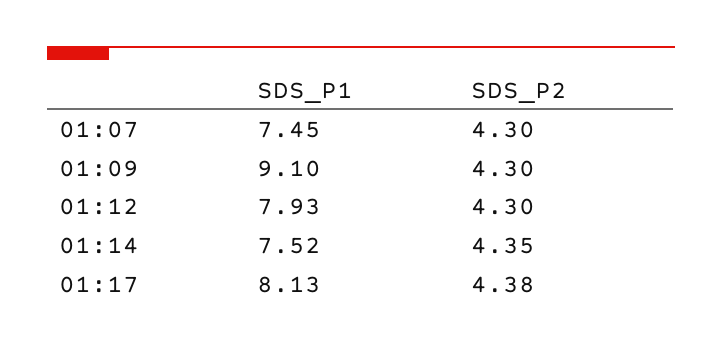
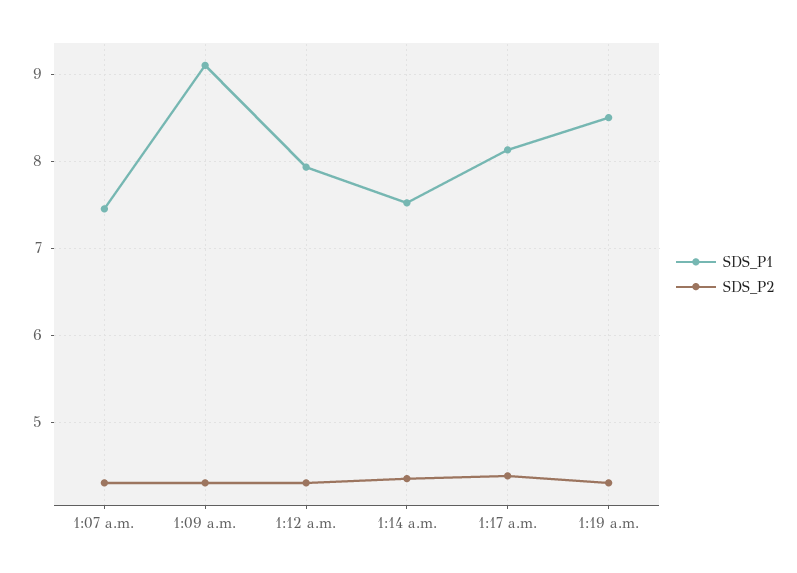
SDS_P1, 1:19 a.m.: none -> 8.5
SDS_P2, 1:19 a.m.: none -> 4.3

